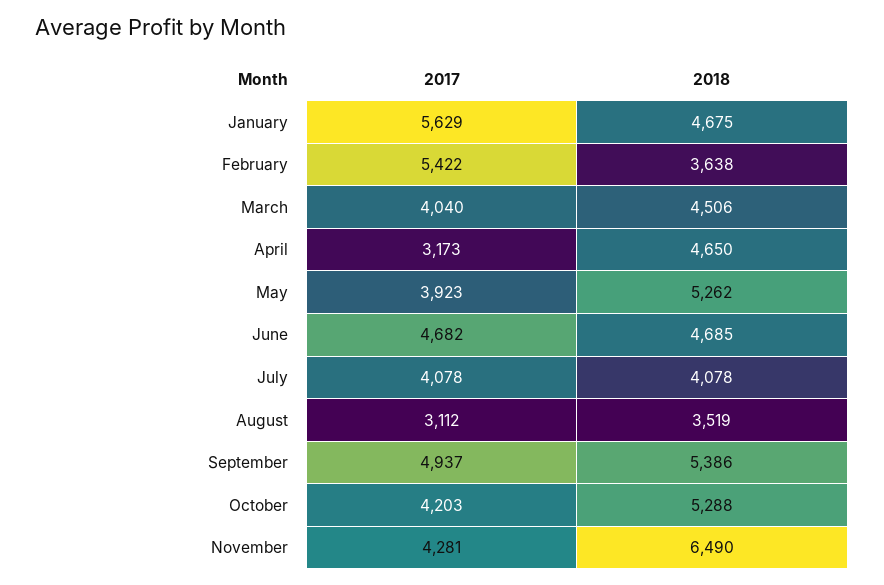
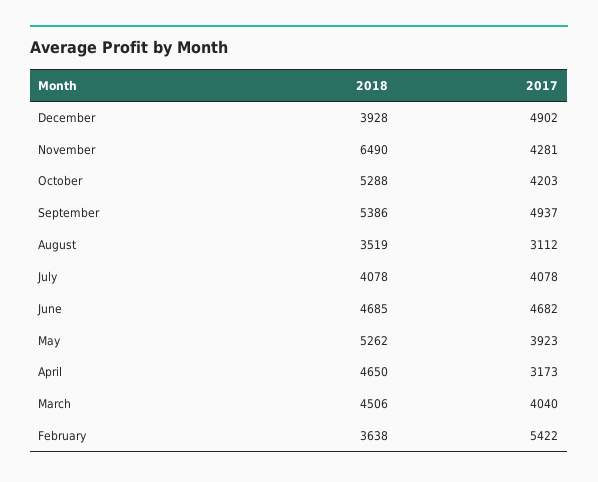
2017, January: 5629 -> none
2018, January: 4675 -> none
2018, December: none -> 3928
2017, December: none -> 4902

